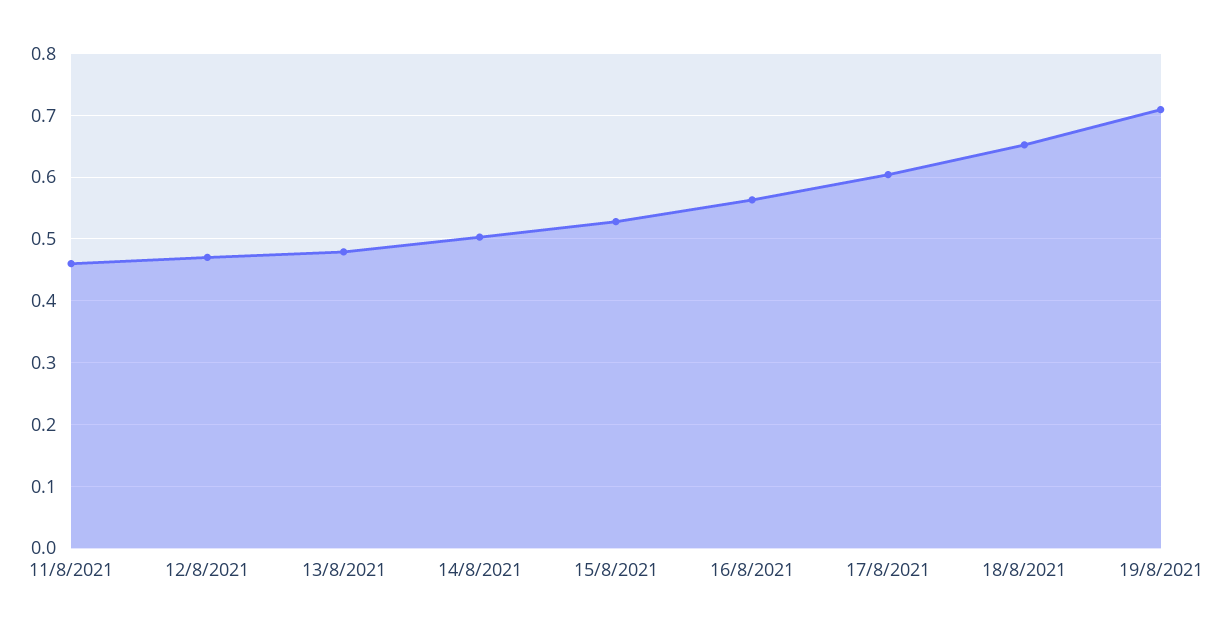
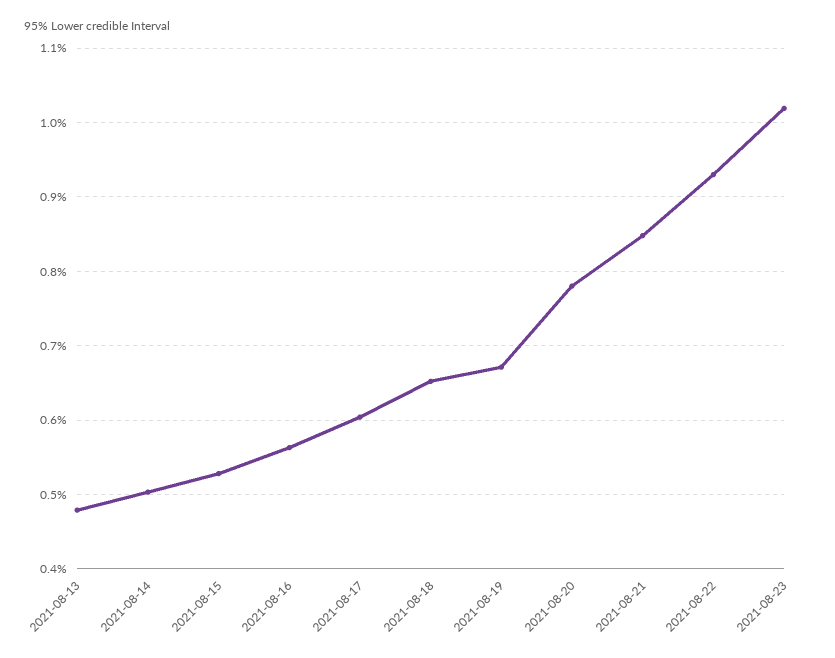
11/8/2021: 0.46 -> none
12/8/2021: 0.47 -> none
19/8/2021: 0.71 -> 0.67
2021-08-20: none -> 0.78
2021-08-21: none -> 0.85
2021-08-22: none -> 0.93
2021-08-23: none -> 1.02

